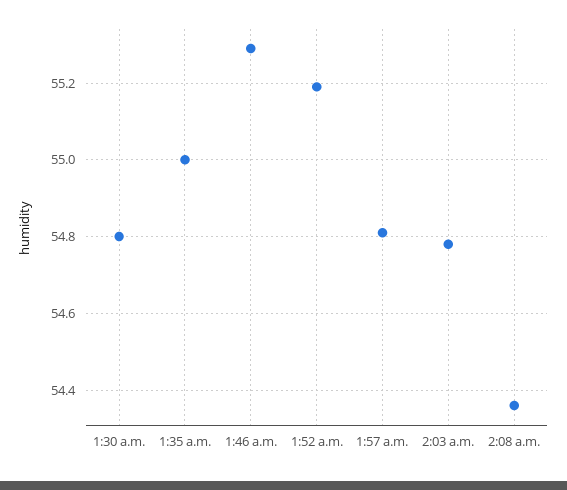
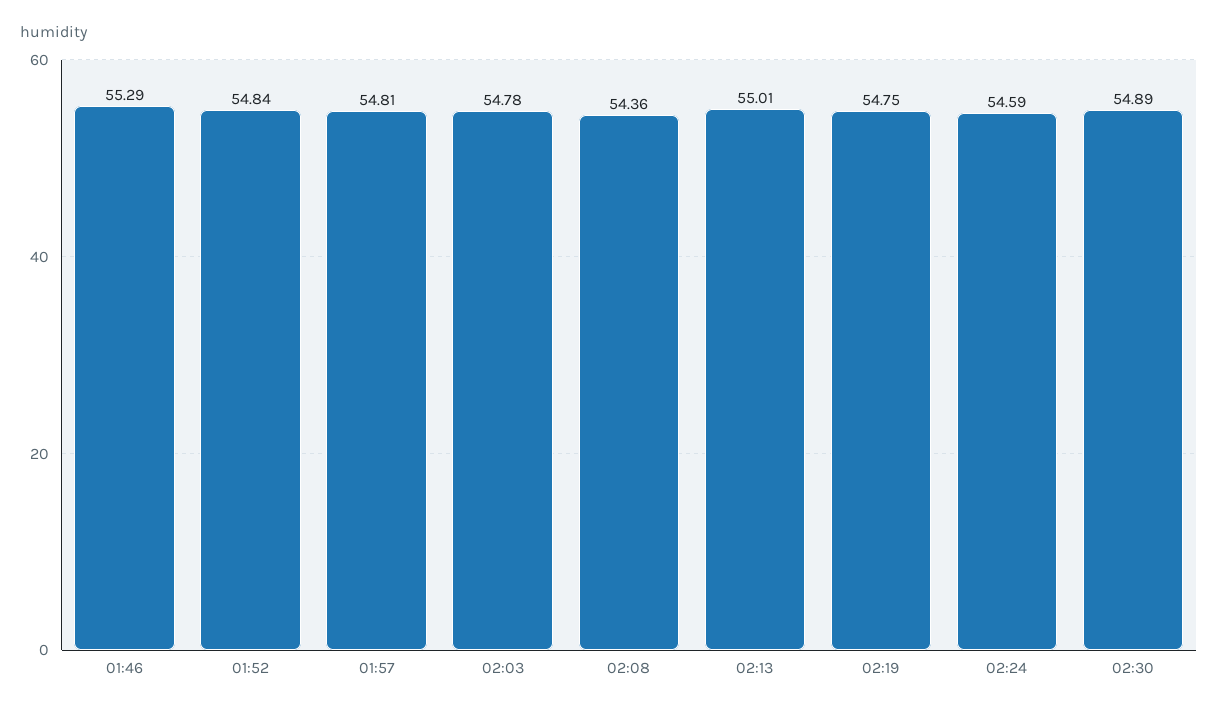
1:30 a.m.: 54.8 -> none
1:35 a.m.: 55 -> none
1:52 a.m.: 55.2 -> 54.84
02:13: none -> 55.01
02:19: none -> 54.75
02:24: none -> 54.59
02:30: none -> 54.89

